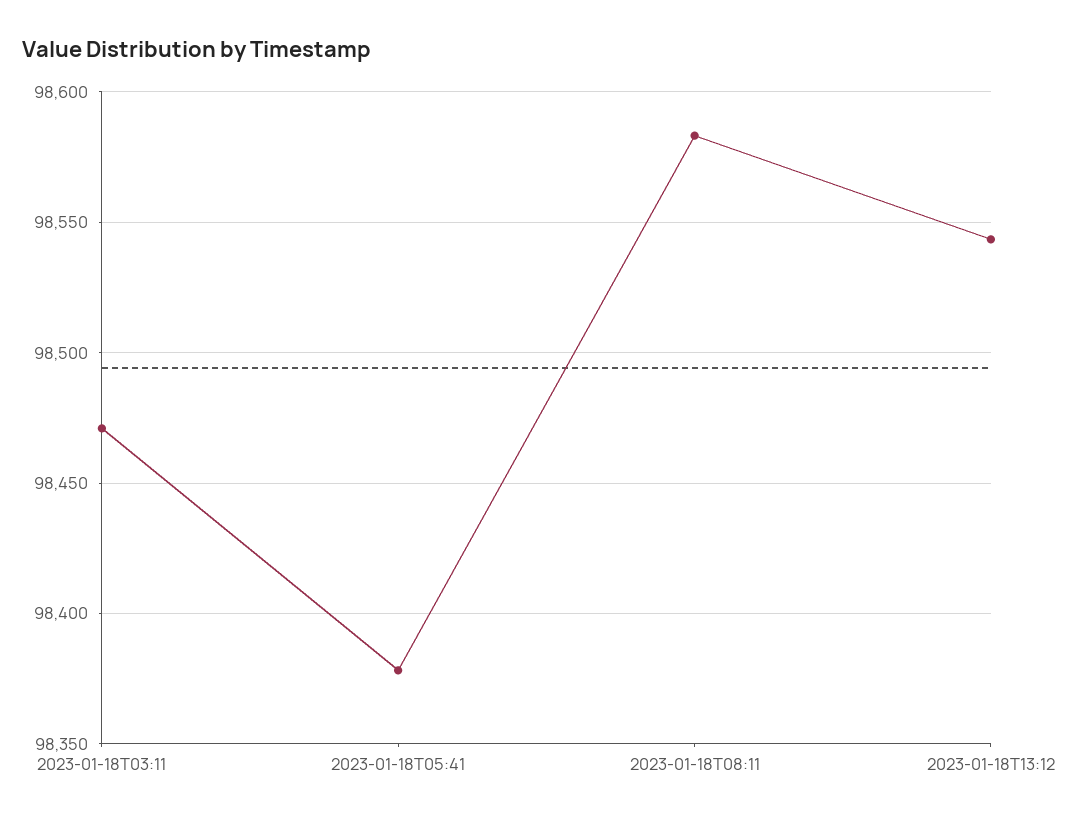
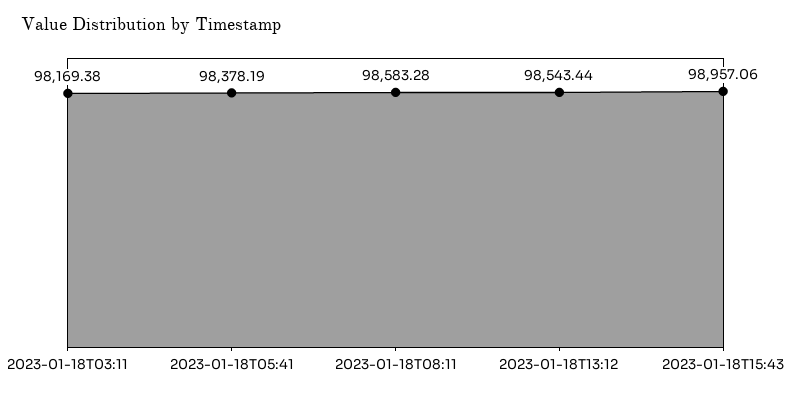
2023-01-18T03:11: 98470 -> 98169.38
2023-01-18T15:43: none -> 98957.06

